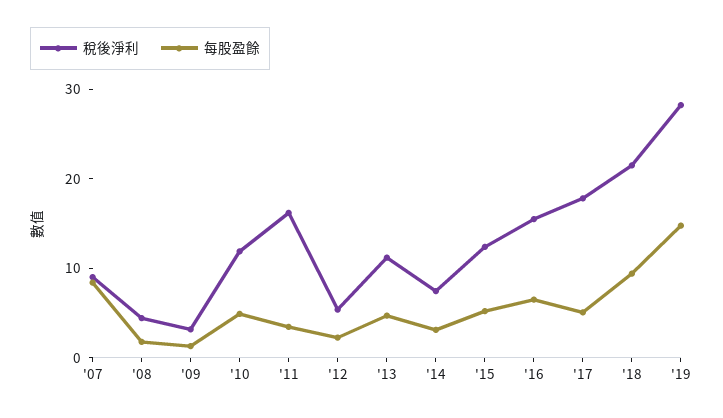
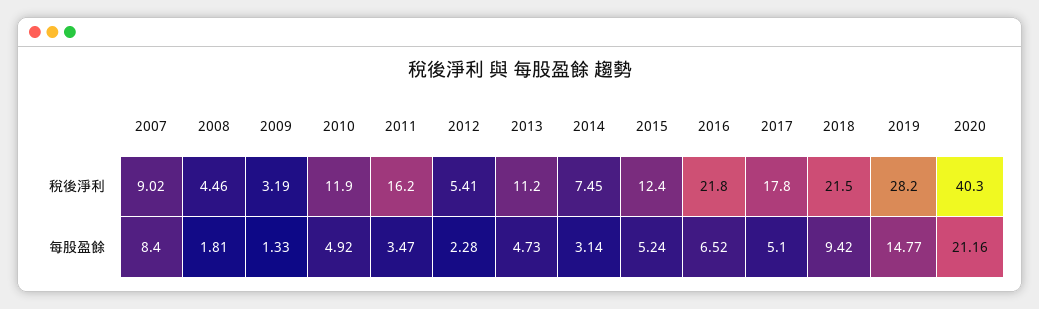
稅後淨利, '16: 16 -> 21.8
稅後淨利, 2020: none -> 40.3
每股盈餘, 2020: none -> 21.16

